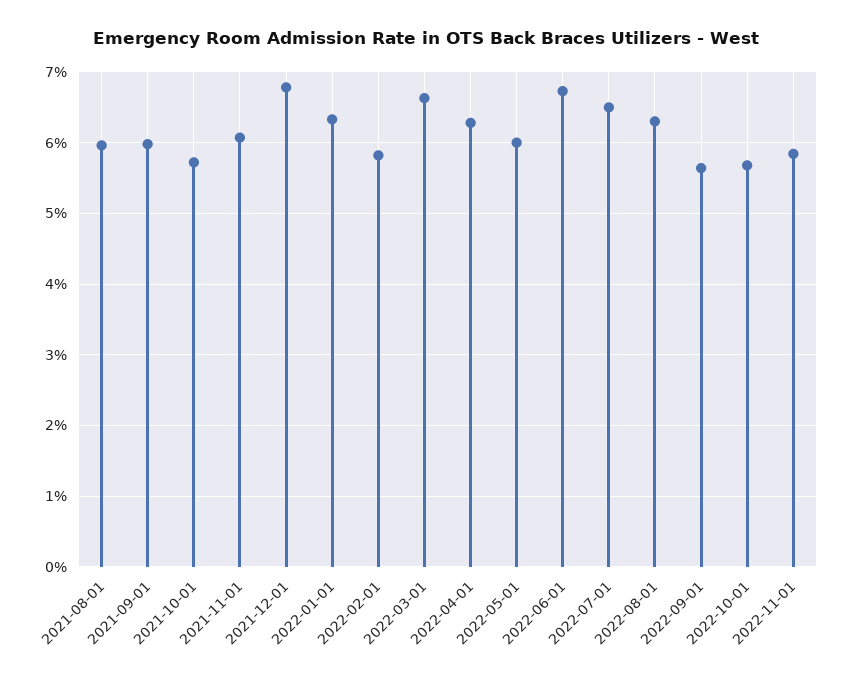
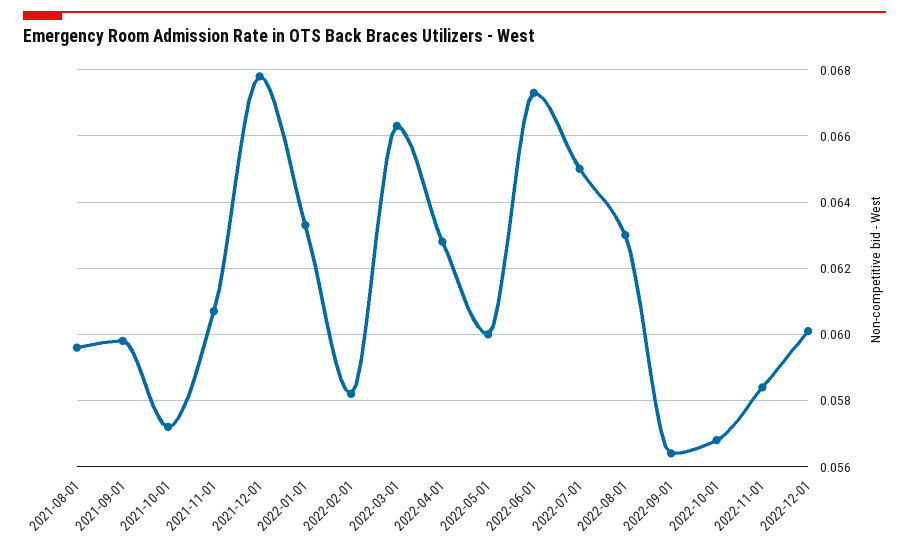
2022-12-01: none -> 0.06

